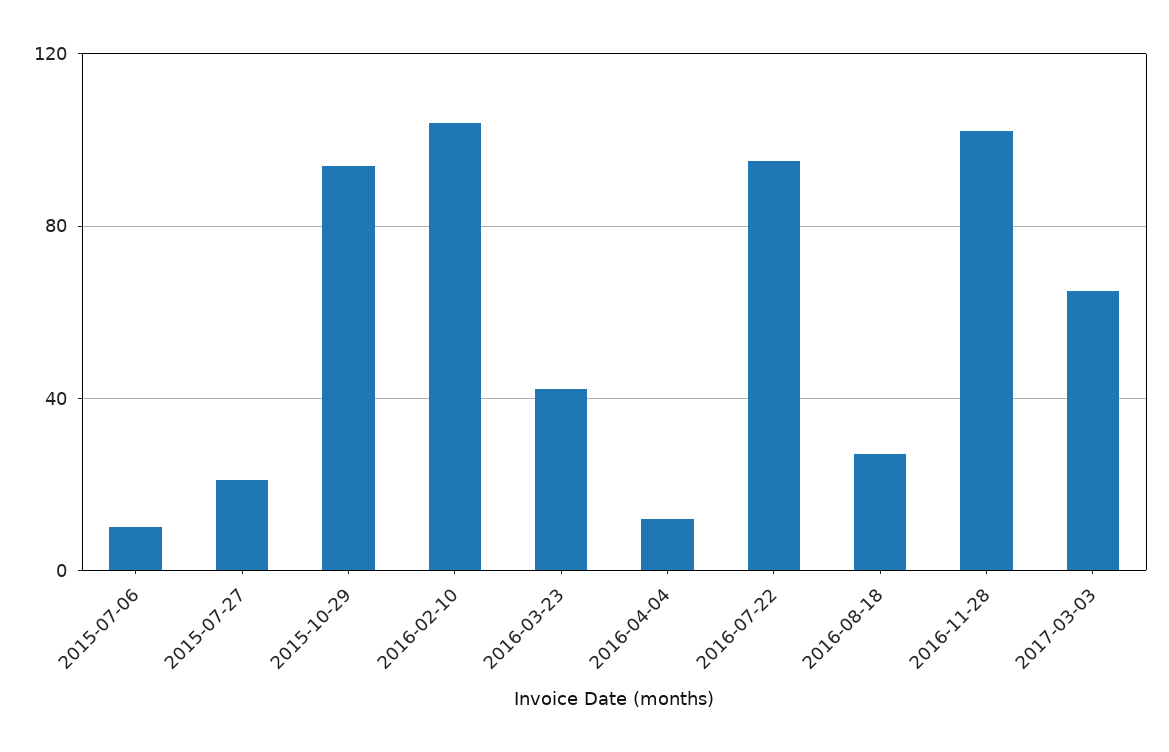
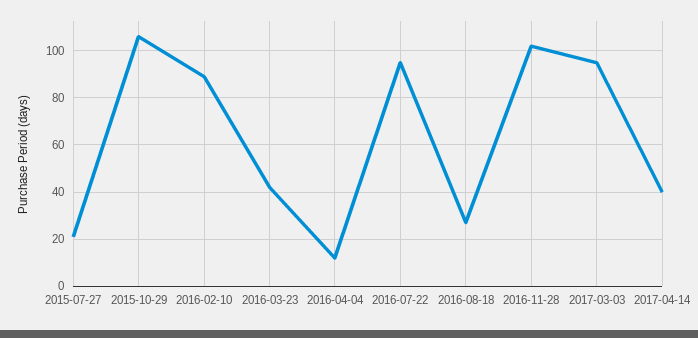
2015-07-06: 10 -> none
2015-10-29: 95 -> 105
2016-02-10: 105 -> 90
2017-03-03: 65 -> 95
2017-04-14: none -> 40

